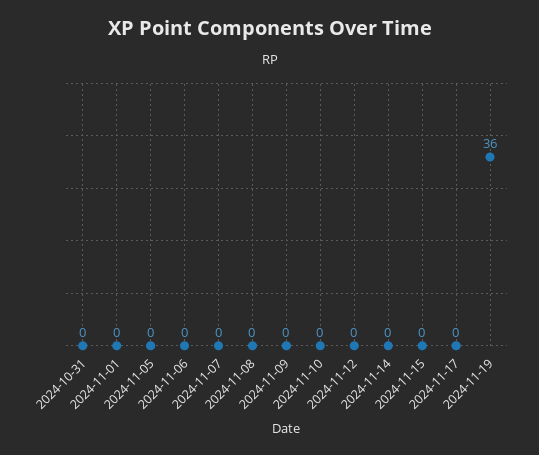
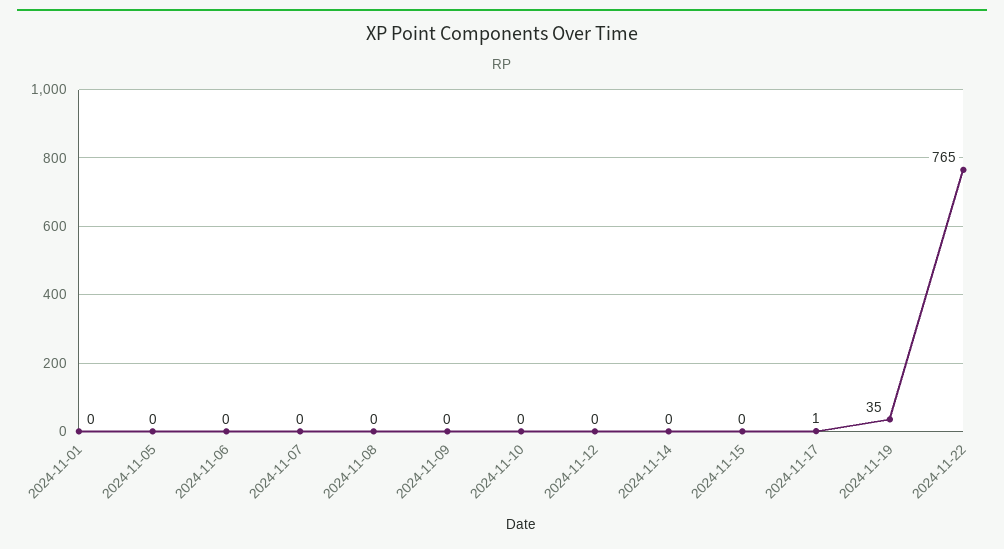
2024-10-31: 0 -> none
2024-11-17: 0 -> 1
2024-11-19: 36 -> 35
2024-11-22: none -> 765

